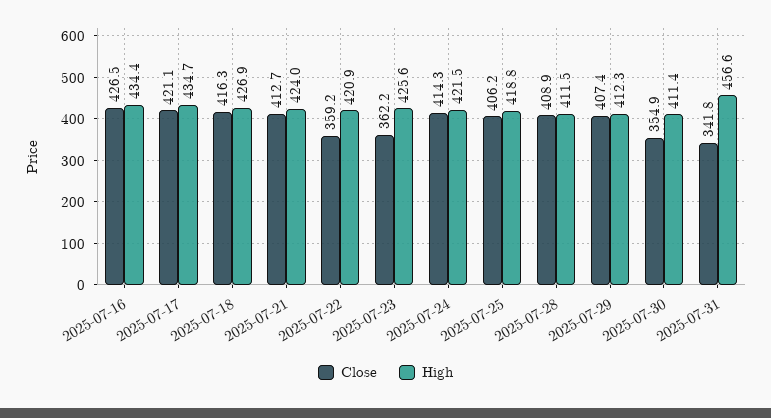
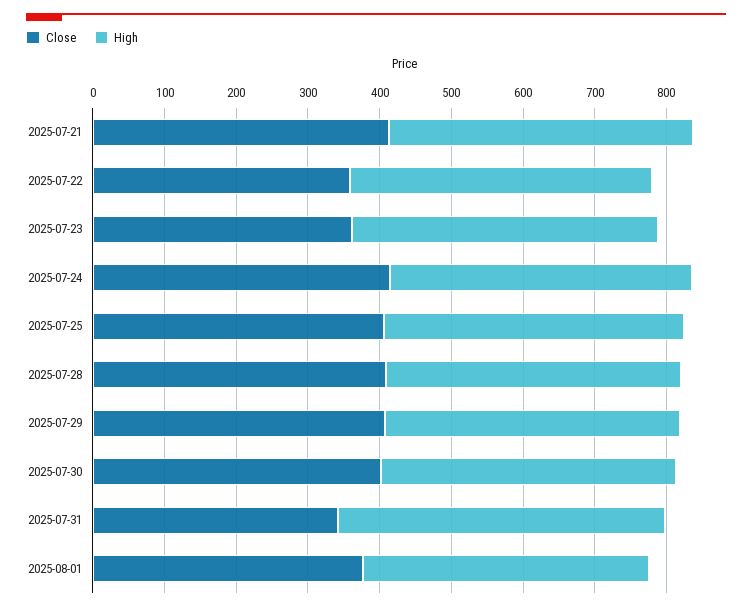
Close, 2025-07-16: 426.5 -> none
High, 2025-07-16: 434.4 -> none
Close, 2025-07-17: 421.1 -> none
High, 2025-07-17: 434.7 -> none
Close, 2025-07-18: 416.3 -> none
High, 2025-07-18: 426.9 -> none
Close, 2025-07-30: 354.9 -> 400
Close, 2025-08-01: none -> 380
High, 2025-08-01: none -> 400

